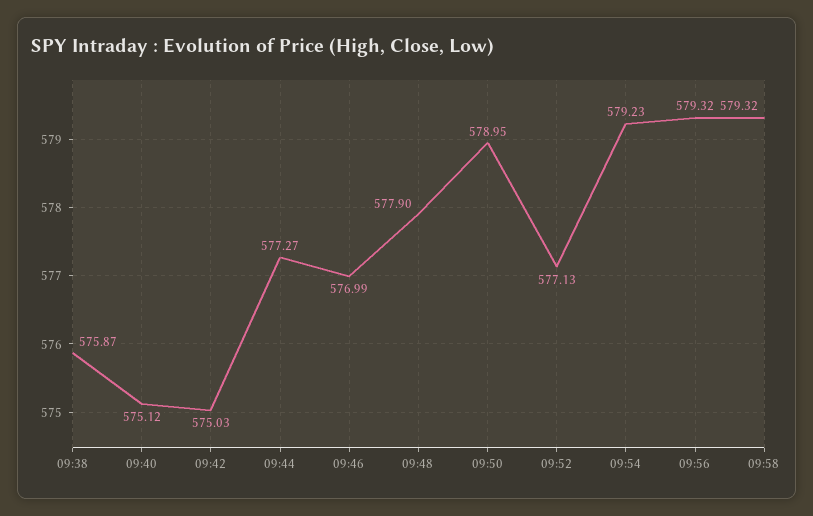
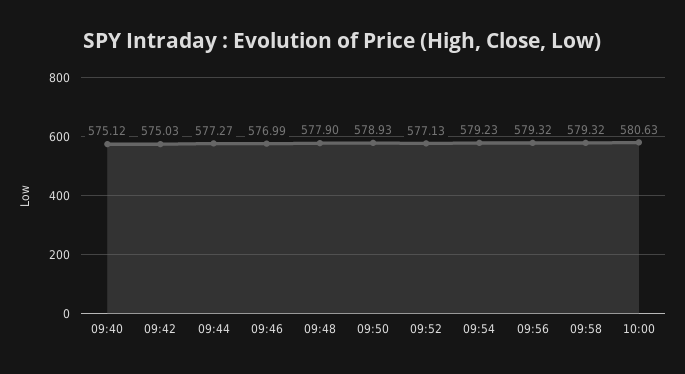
09:38: 575.87 -> none
09:50: 578.95 -> 578.93
10:00: none -> 580.63

